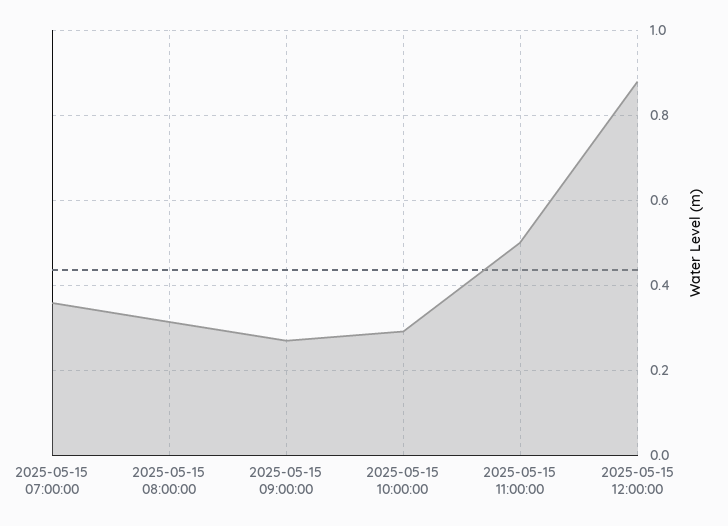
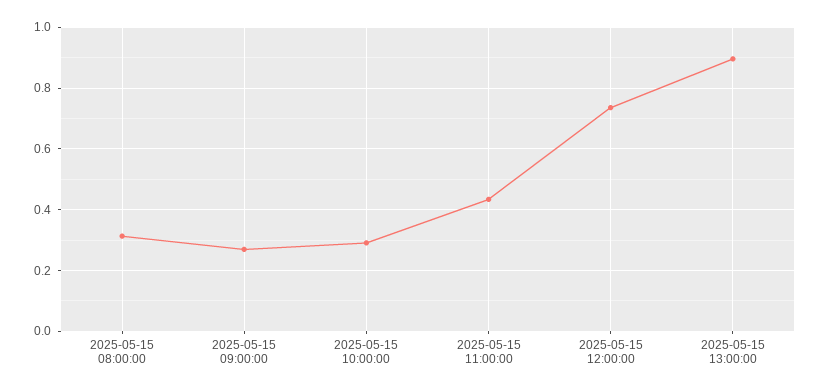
2025-05-15 07:00:00: 0.36 -> none
2025-05-15 11:00:00: 0.5 -> 0.44
2025-05-15 12:00:00: 0.88 -> 0.74
2025-05-15 13:00:00: none -> 0.9

